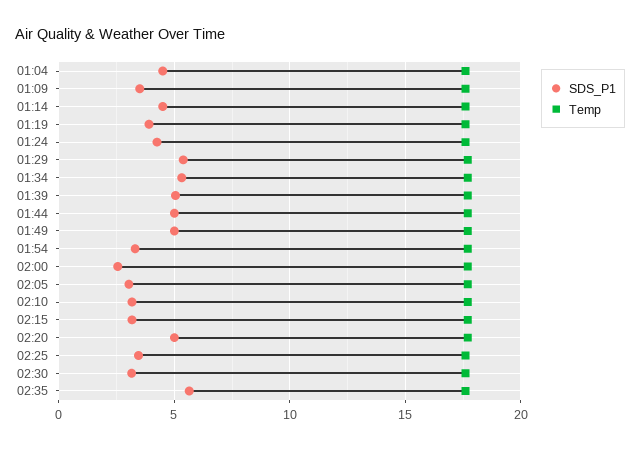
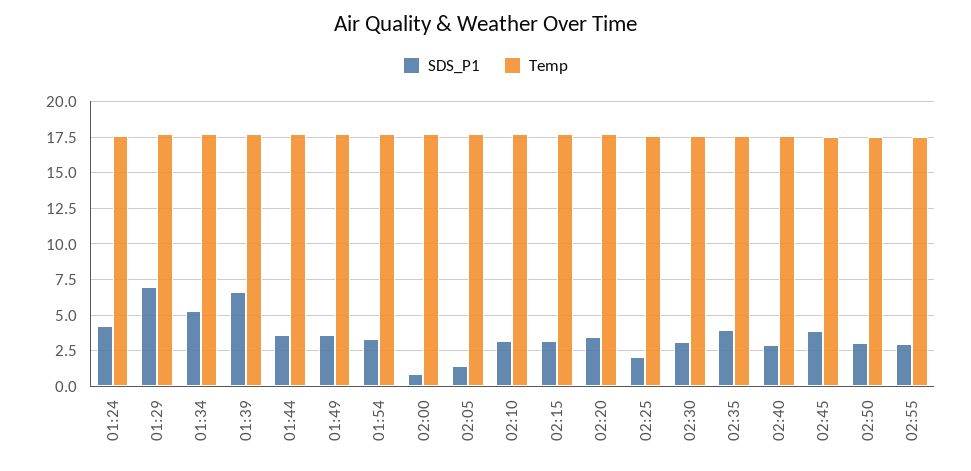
SDS_P1, 01:04: 4.5 -> none
Temp, 01:04: 17.5 -> none
SDS_P1, 01:09: 3.5 -> none
Temp, 01:09: 17.5 -> none
SDS_P1, 01:14: 4.5 -> none
Temp, 01:14: 17.5 -> none
SDS_P1, 01:19: 4 -> none
Temp, 01:19: 17.5 -> none
SDS_P1, 01:29: 5.5 -> 7
SDS_P1, 01:39: 5 -> 6.5
SDS_P1, 01:44: 5 -> 3.5
SDS_P1, 01:49: 5 -> 3.5
SDS_P1, 02:00: 2.5 -> 1
SDS_P1, 02:05: 3 -> 1.5
SDS_P1, 02:20: 5 -> 3.5
SDS_P1, 02:25: 3.5 -> 2
SDS_P1, 02:35: 5.5 -> 4
SDS_P1, 02:40: none -> 3
Temp, 02:40: none -> 17.5
SDS_P1, 02:45: none -> 4
Temp, 02:45: none -> 17.5
SDS_P1, 02:50: none -> 3
Temp, 02:50: none -> 17.5
SDS_P1, 02:55: none -> 3
Temp, 02:55: none -> 17.5

